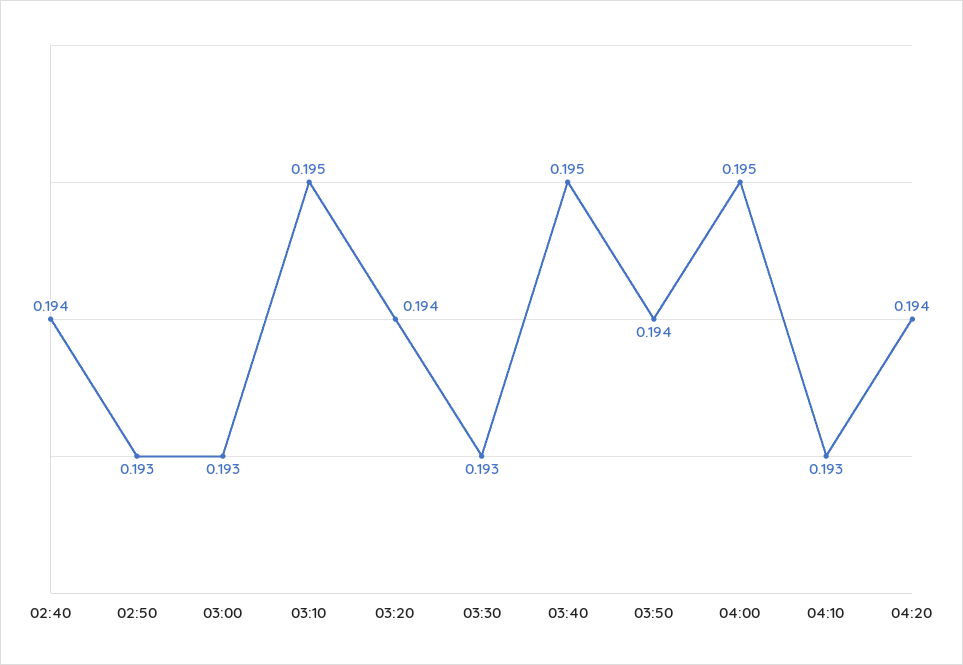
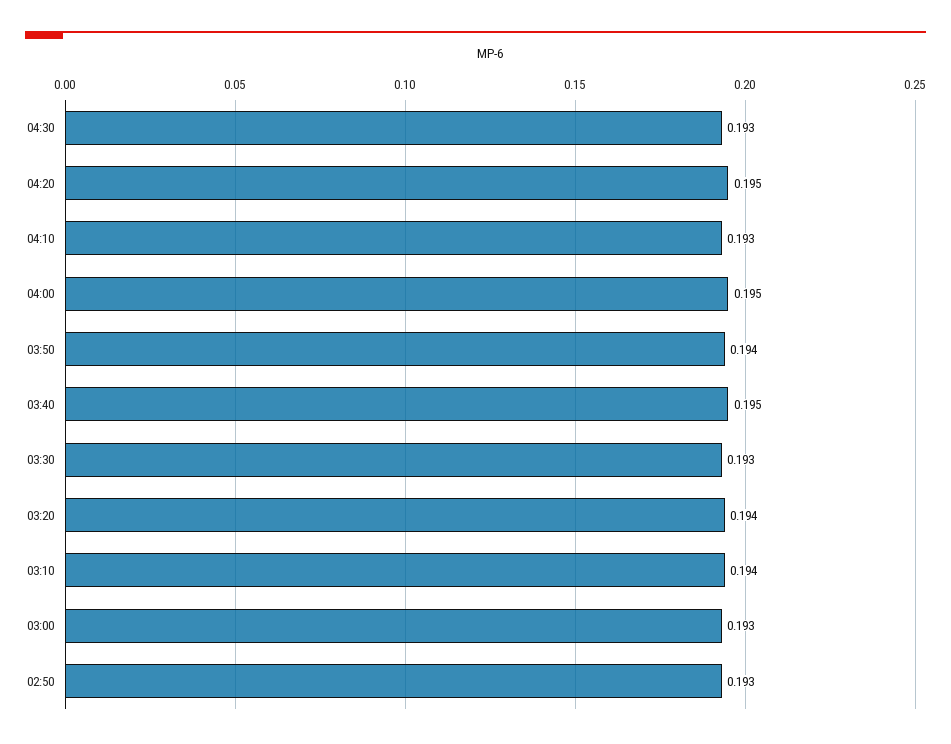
02:40: 0.194 -> none
03:10: 0.195 -> 0.194
04:20: 0.194 -> 0.195
04:30: none -> 0.193

